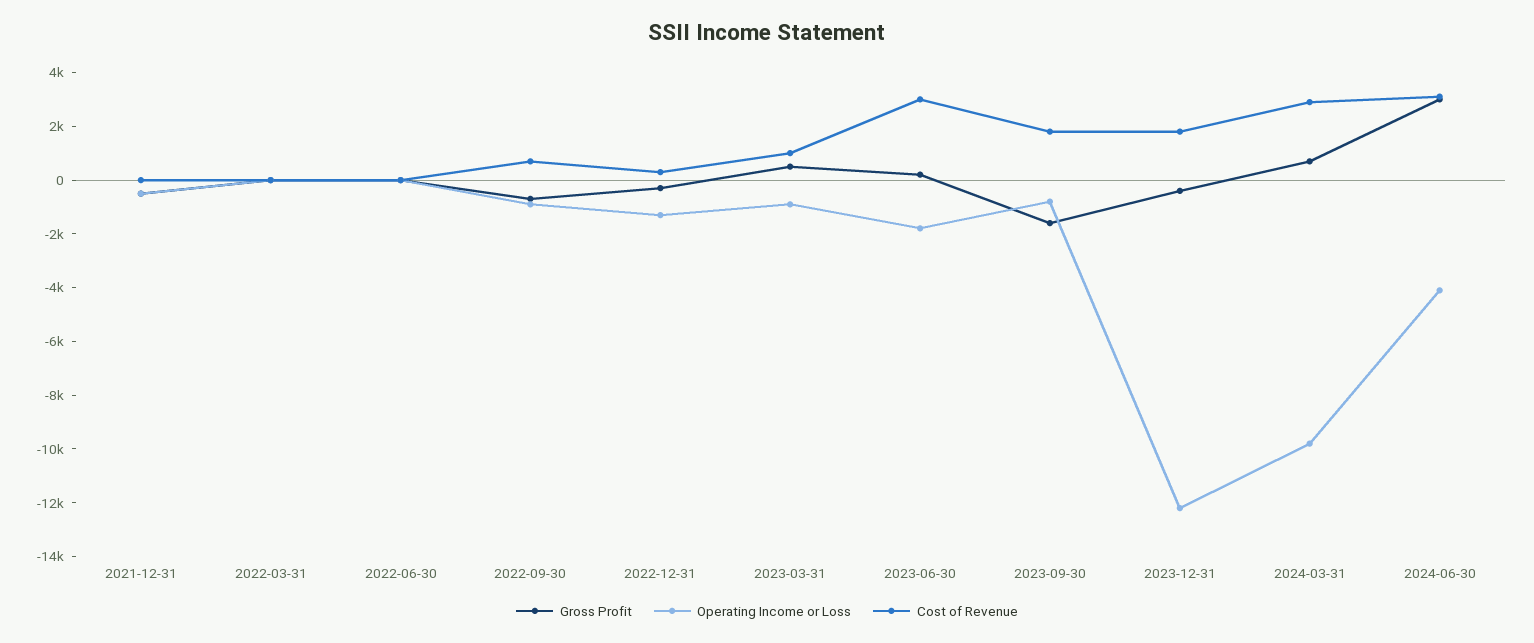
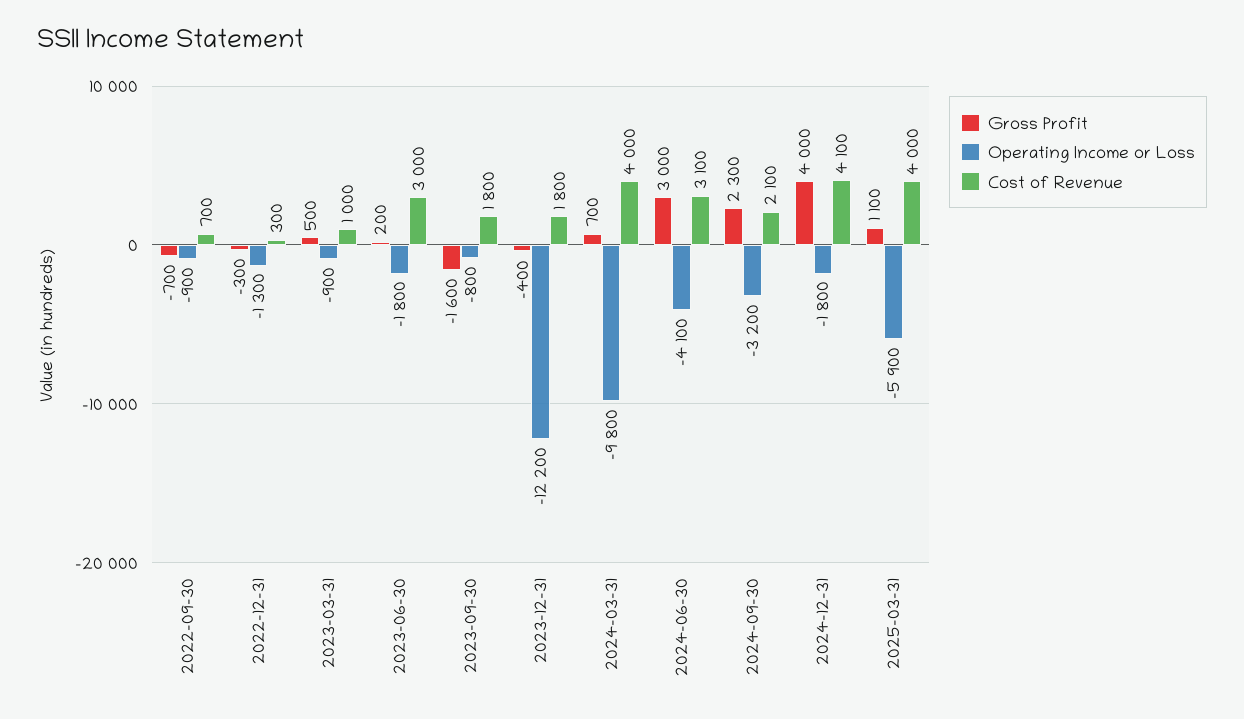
Gross Profit, 2021-12-31: -500 -> none
Operating Income or Loss, 2021-12-31: -500 -> none
Cost of Revenue, 2021-12-31: 0 -> none
Gross Profit, 2022-03-31: 0 -> none
Operating Income or Loss, 2022-03-31: 0 -> none
Cost of Revenue, 2022-03-31: 0 -> none
Gross Profit, 2022-06-30: 0 -> none
Operating Income or Loss, 2022-06-30: 0 -> none
Cost of Revenue, 2022-06-30: 0 -> none
Cost of Revenue, 2024-03-31: 3000 -> 4000
Gross Profit, 2024-09-30: none -> 2300
Operating Income or Loss, 2024-09-30: none -> -3200
Cost of Revenue, 2024-09-30: none -> 2100
Gross Profit, 2024-12-31: none -> 4000
Operating Income or Loss, 2024-12-31: none -> -1800
Cost of Revenue, 2024-12-31: none -> 4100
Gross Profit, 2025-03-31: none -> 1100
Operating Income or Loss, 2025-03-31: none -> -5900
Cost of Revenue, 2025-03-31: none -> 4000

